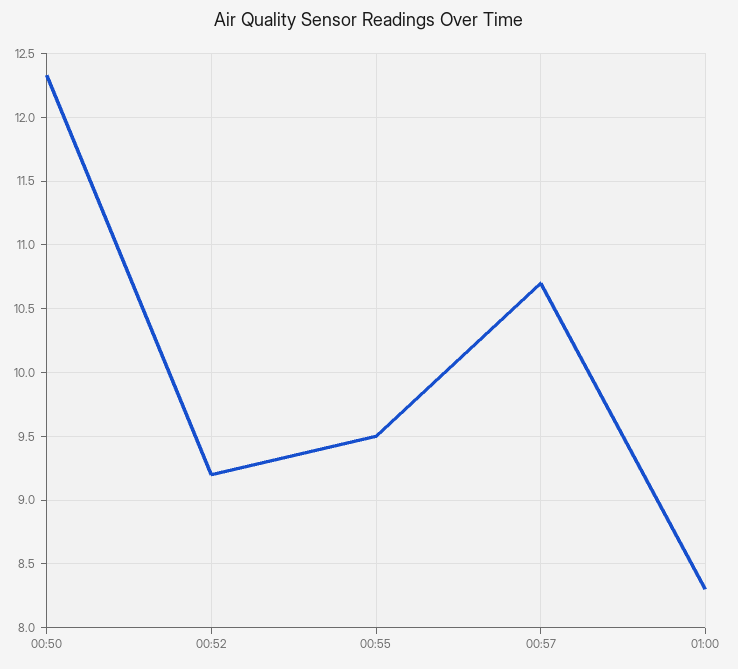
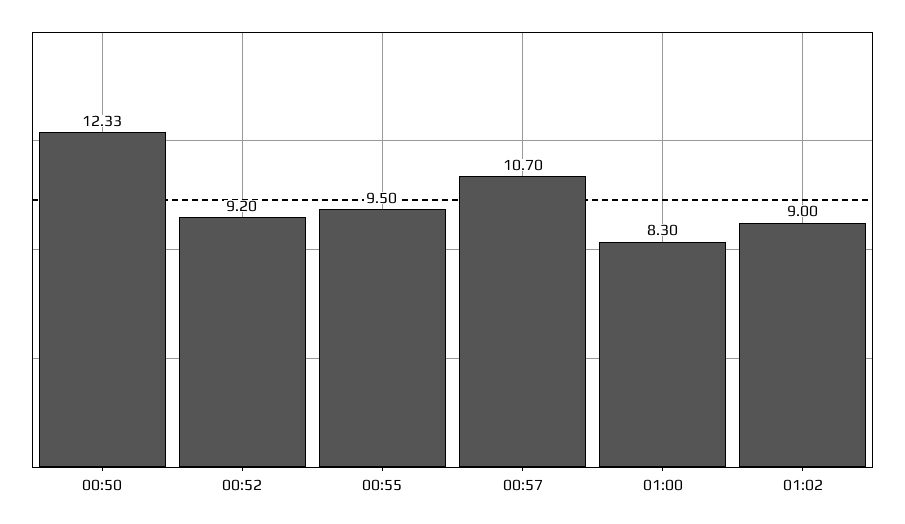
01:02: none -> 9

